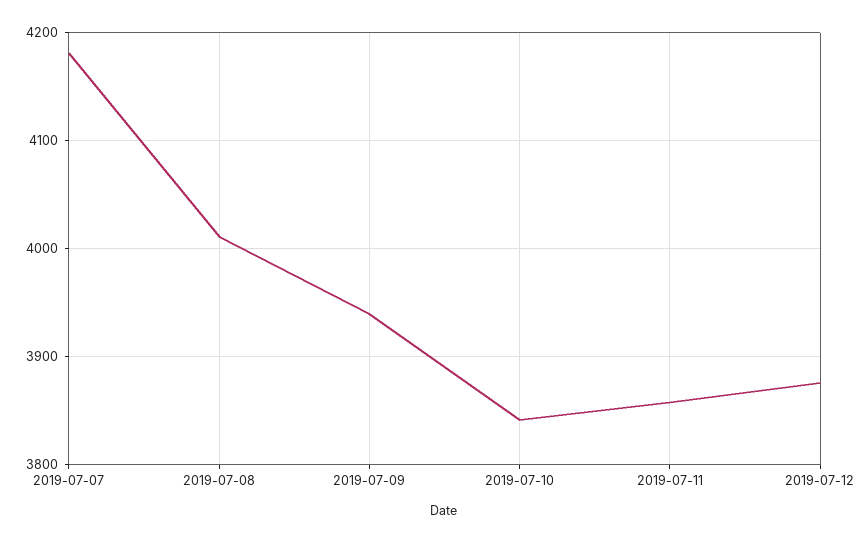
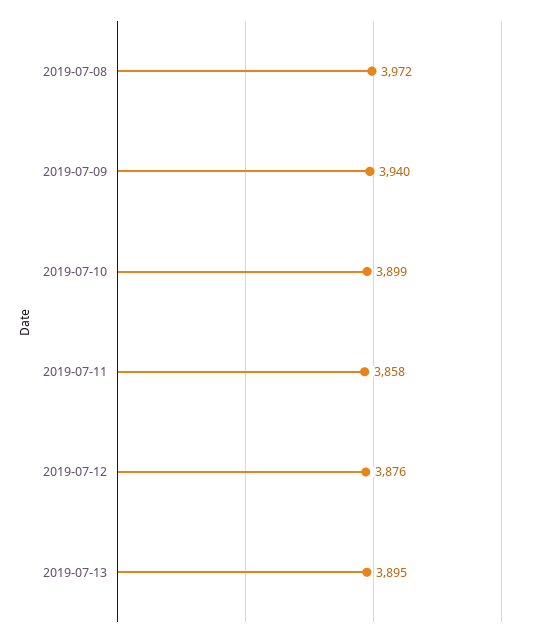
2019-07-07: 4180 -> none
2019-07-08: 4010 -> 3972
2019-07-10: 3840 -> 3899
2019-07-13: none -> 3895

